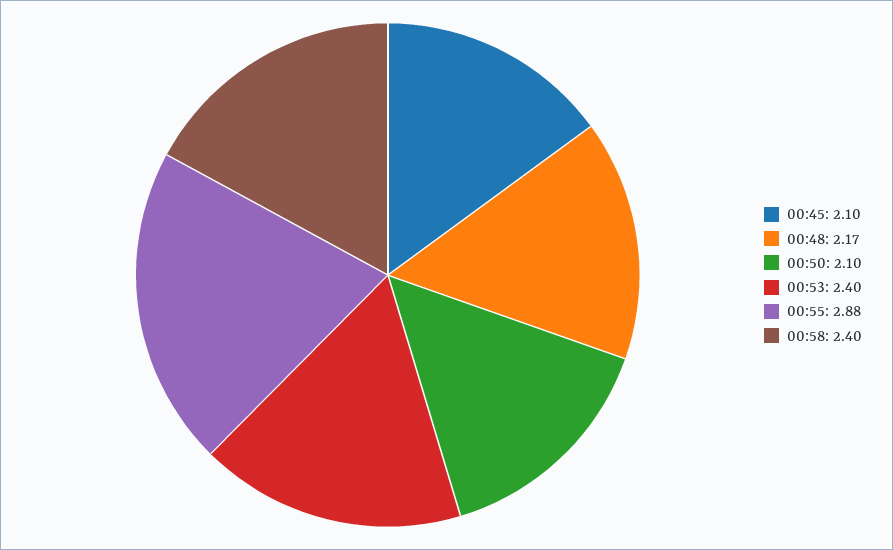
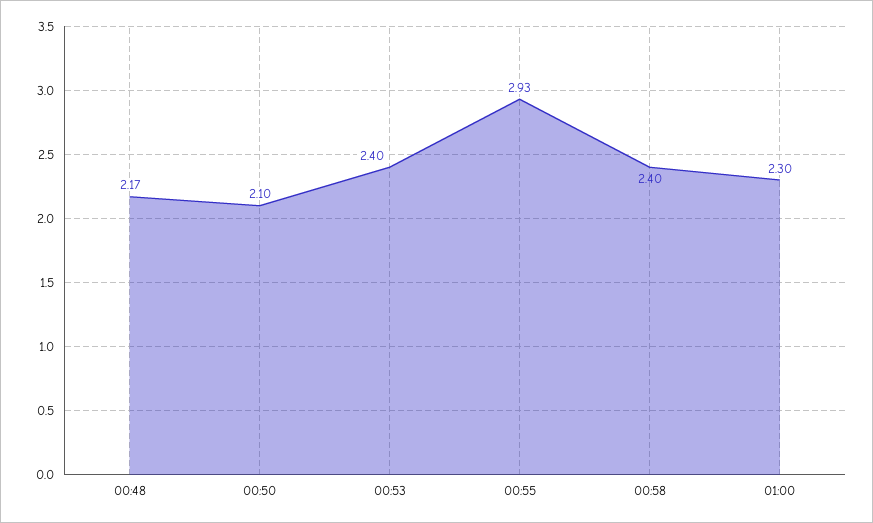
00:45: 2.1 -> none
00:55: 2.88 -> 2.93
01:00: none -> 2.3

